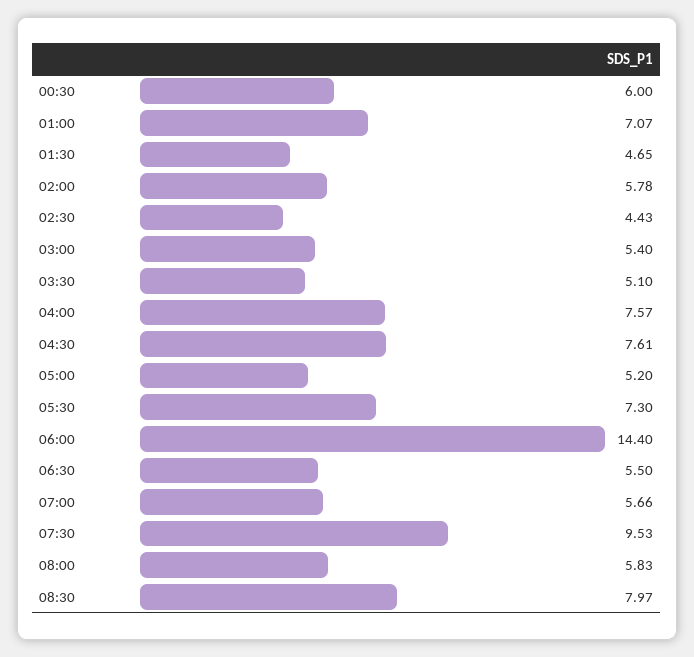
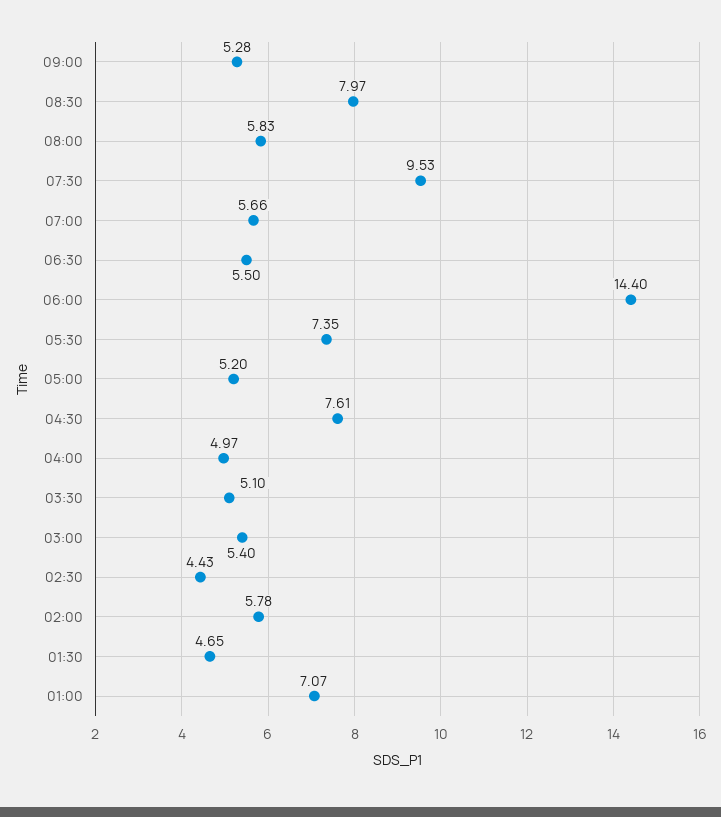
00:30: 6 -> none
04:00: 7.57 -> 4.97
05:30: 7.3 -> 7.35
09:00: none -> 5.28

